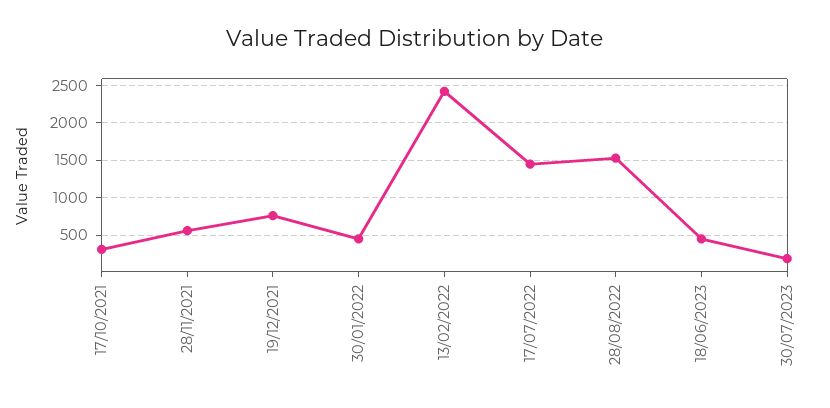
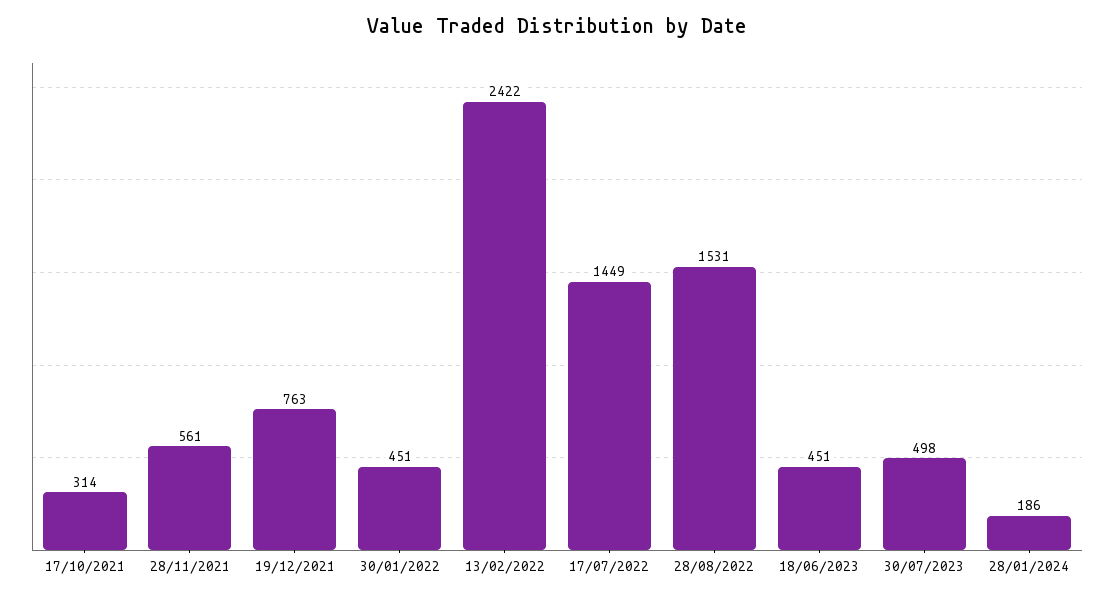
30/07/2023: 200 -> 498
28/01/2024: none -> 186

